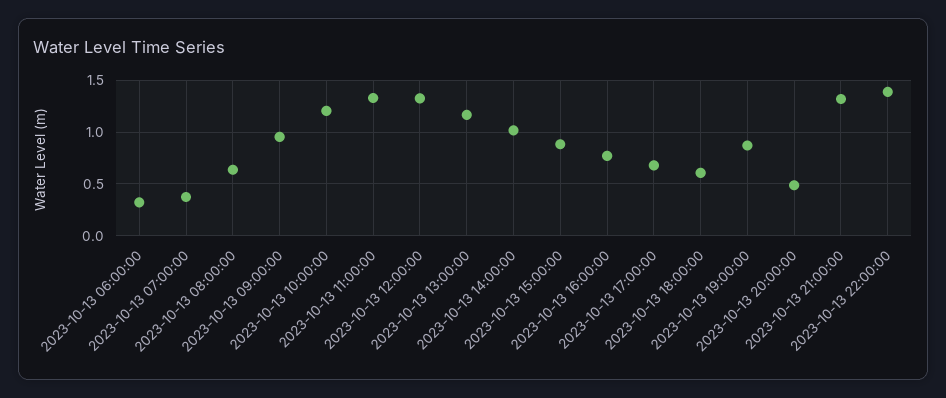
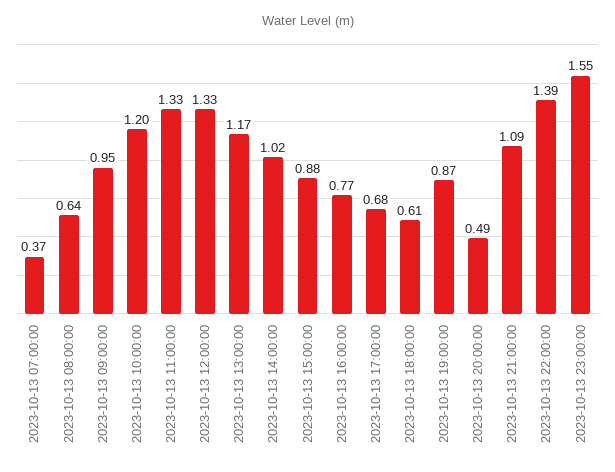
2023-10-13 06:00:00: 0.3 -> none
2023-10-13 21:00:00: 1.3 -> 1.09
2023-10-13 23:00:00: none -> 1.55

